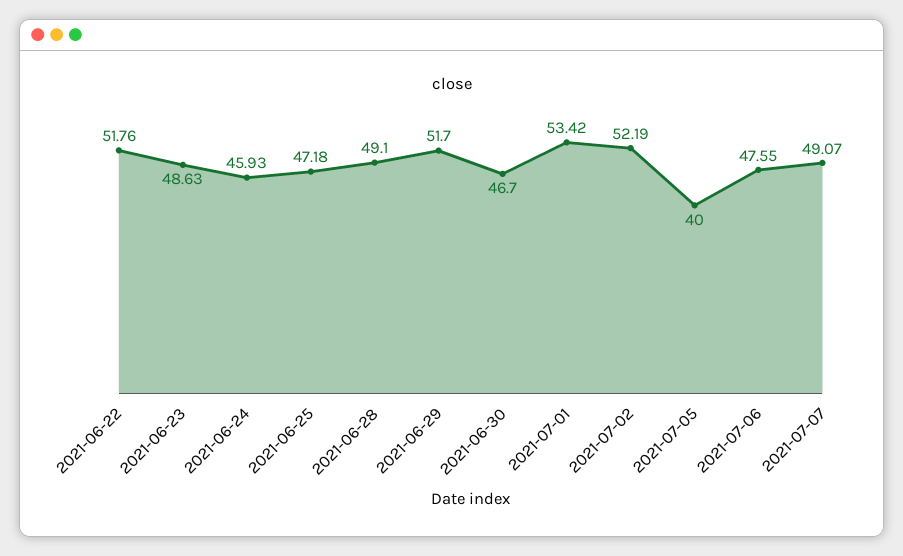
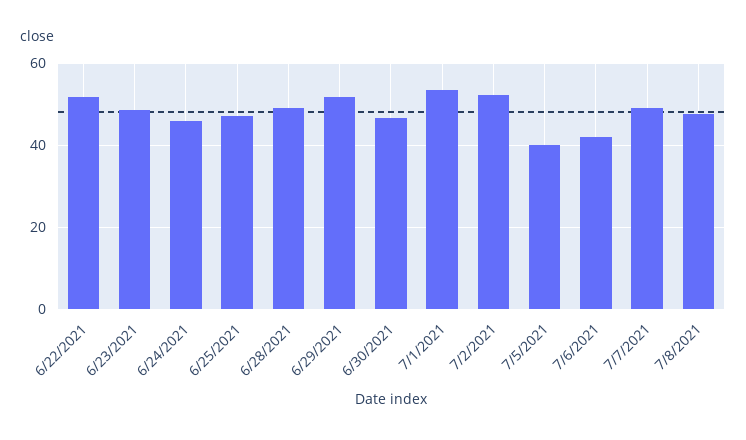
2021-07-06: 47.55 -> 42
7/8/2021: none -> 48

